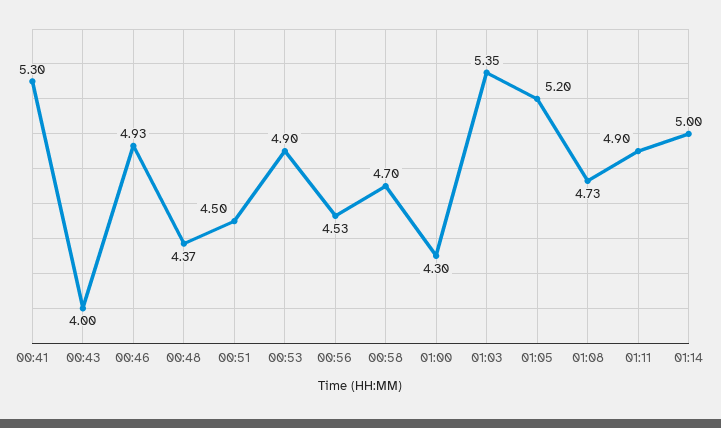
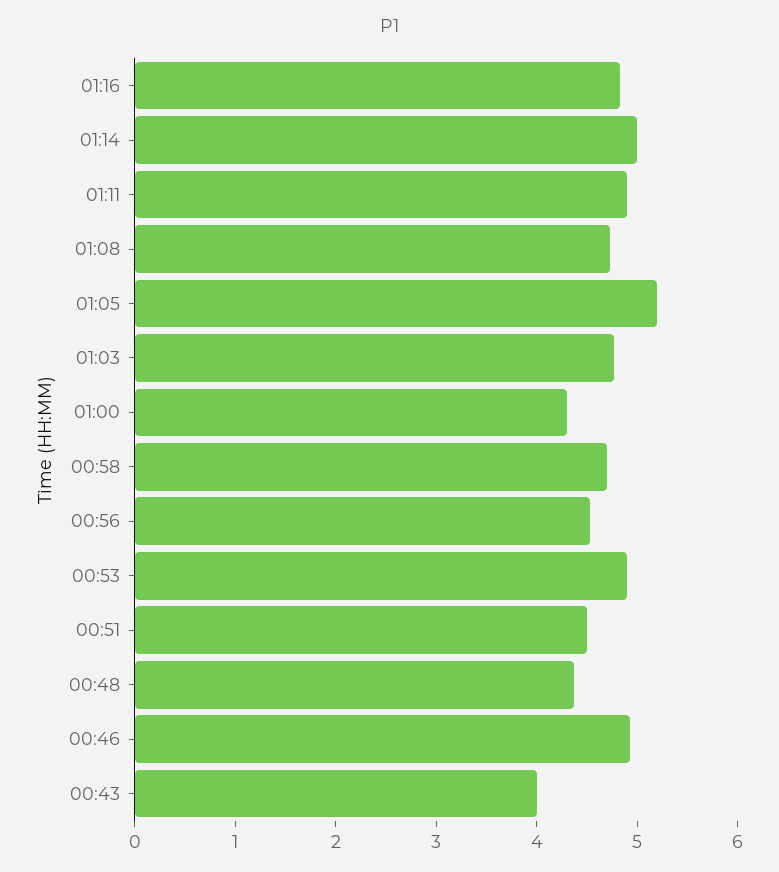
00:41: 5.3 -> none
01:03: 5.35 -> 4.8
01:16: none -> 4.8

